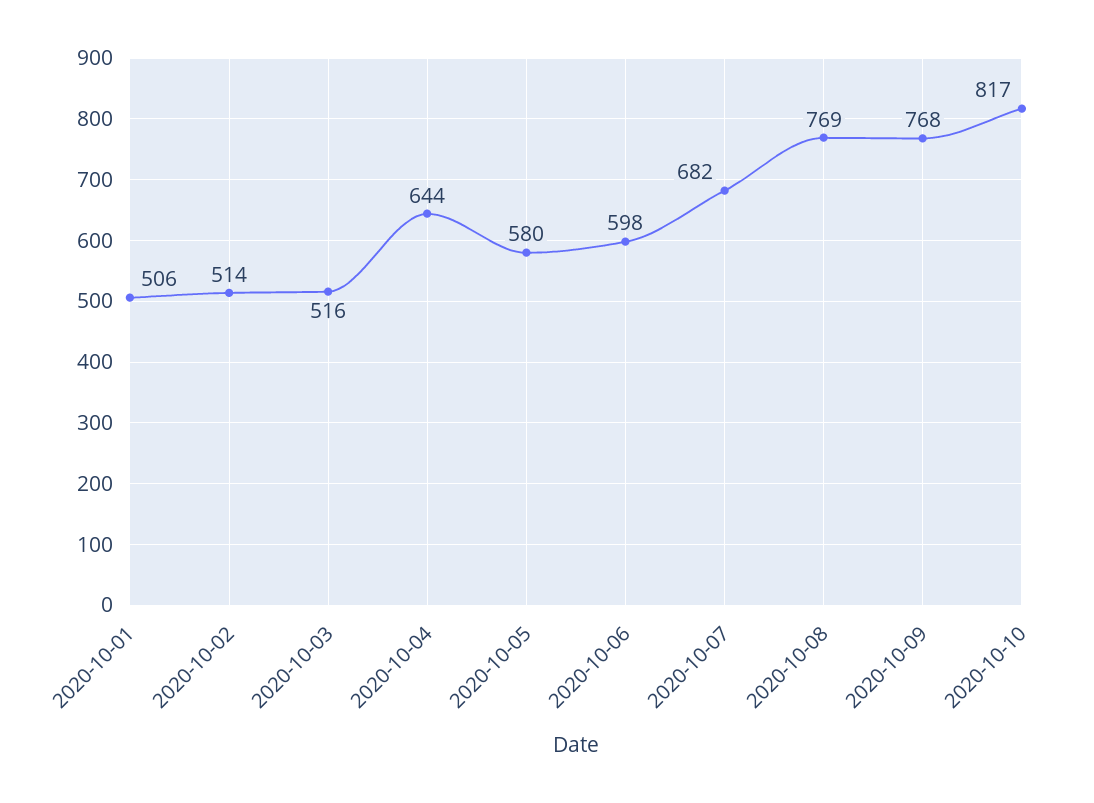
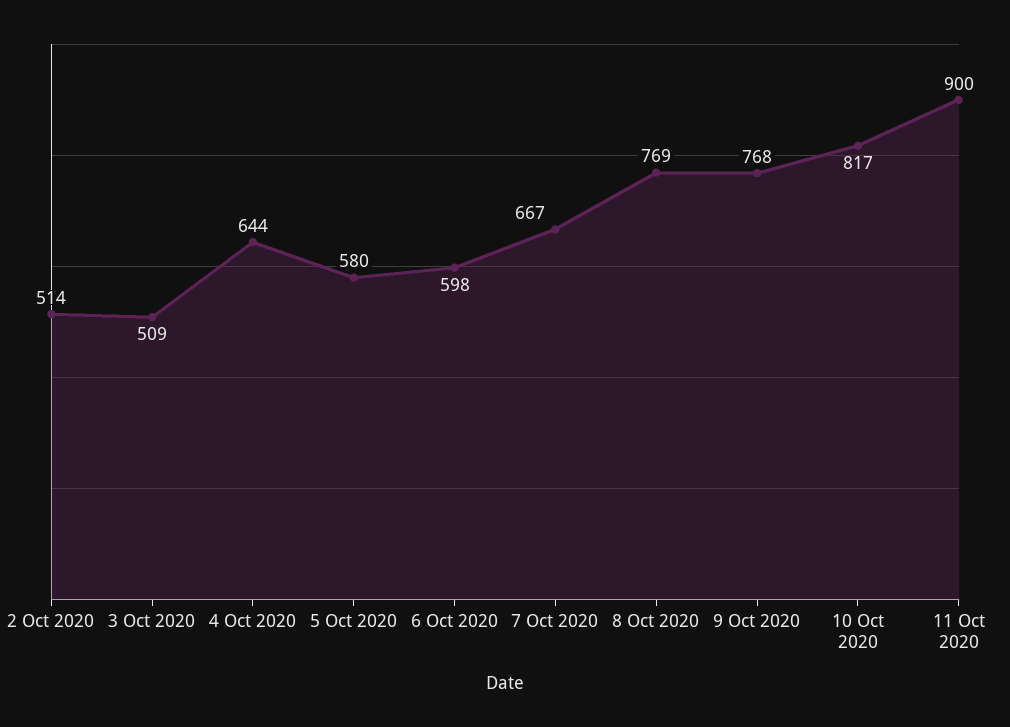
2020-10-01: 506 -> none
2020-10-03: 516 -> 509
2020-10-07: 682 -> 667
11 Oct 2020: none -> 900

